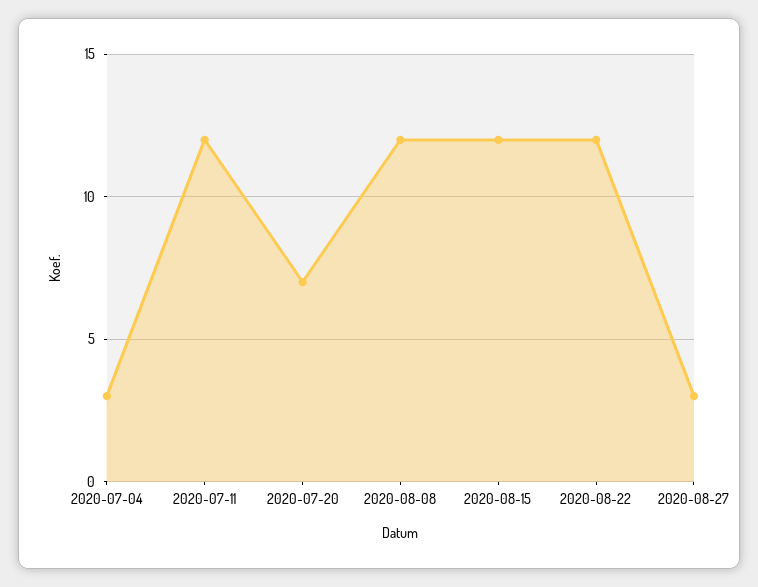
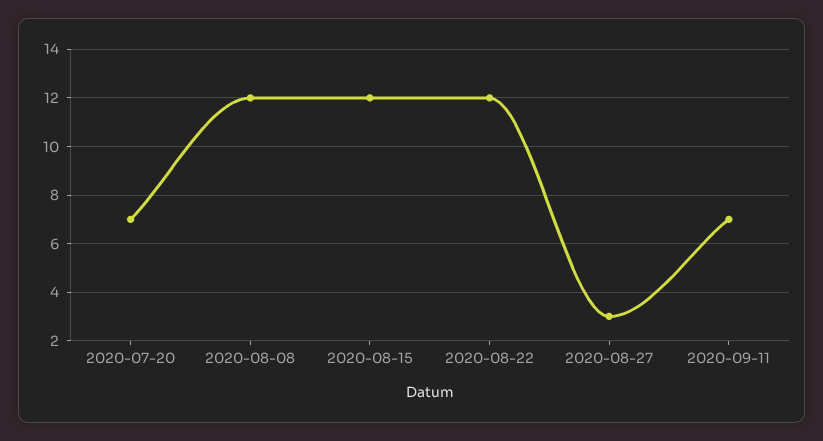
2020-07-04: 3 -> none
2020-07-11: 12 -> none
2020-09-11: none -> 7

